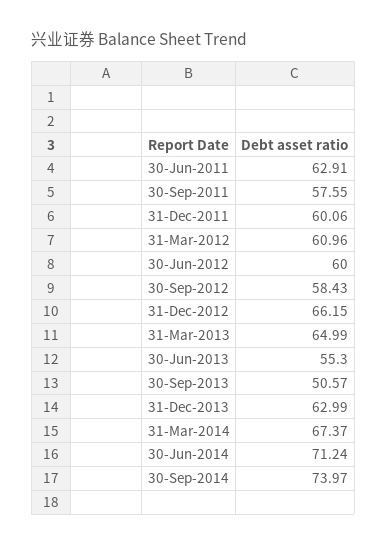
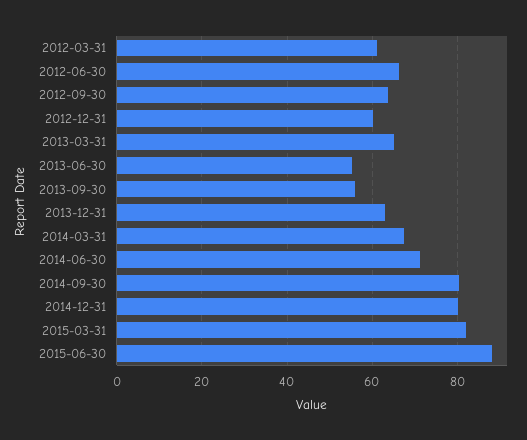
30-Jun-2011: 62.91 -> none
30-Sep-2011: 57.55 -> none
31-Dec-2011: 60.06 -> none
30-Jun-2012: 60 -> 66
30-Sep-2012: 58.43 -> 64
31-Dec-2012: 66.15 -> 60
30-Sep-2013: 50.57 -> 56
30-Sep-2014: 73.97 -> 80
2014-12-31: none -> 80
2015-03-31: none -> 82
2015-06-30: none -> 88

